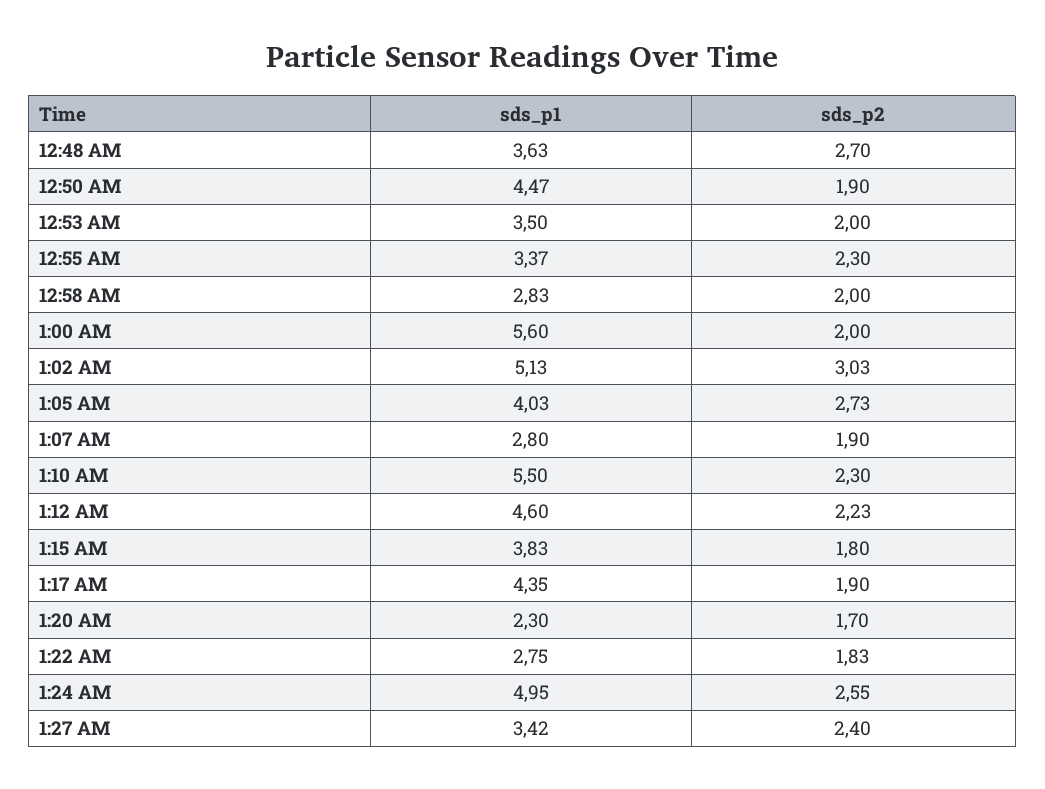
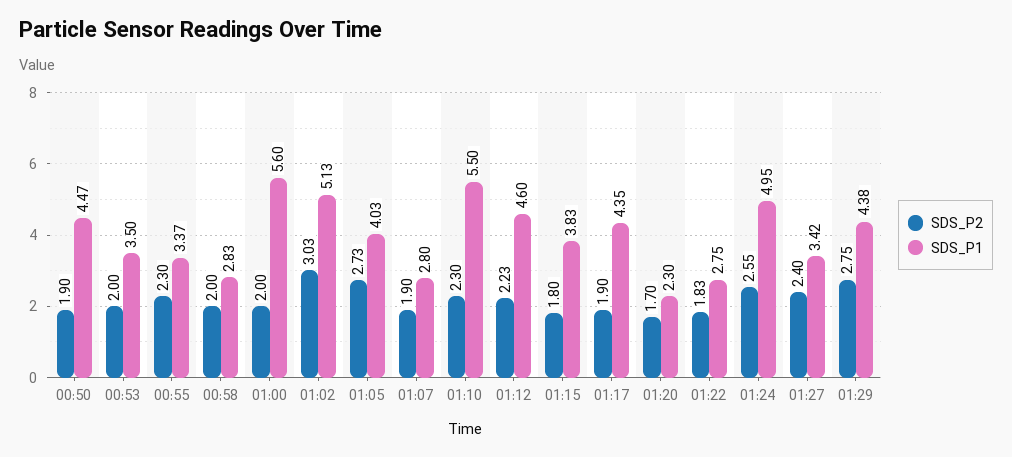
sds_p1, 12:48 AM: 3.63 -> none
sds_p2, 12:48 AM: 2.7 -> none
sds_p2, 01:29: none -> 2.75
sds_p1, 01:29: none -> 4.38

